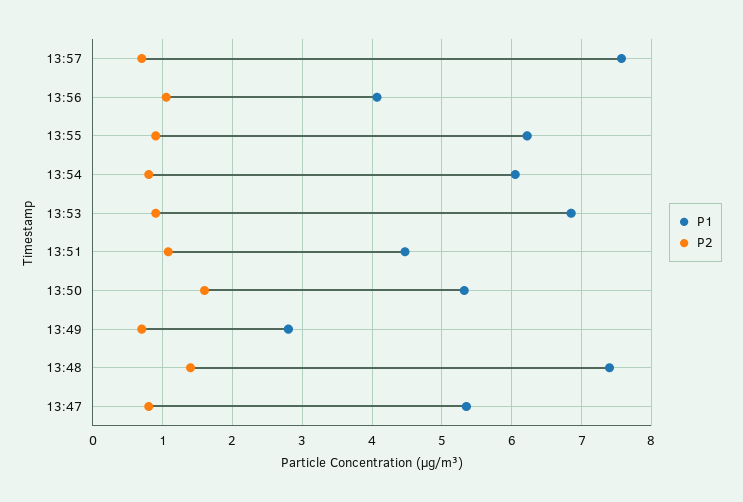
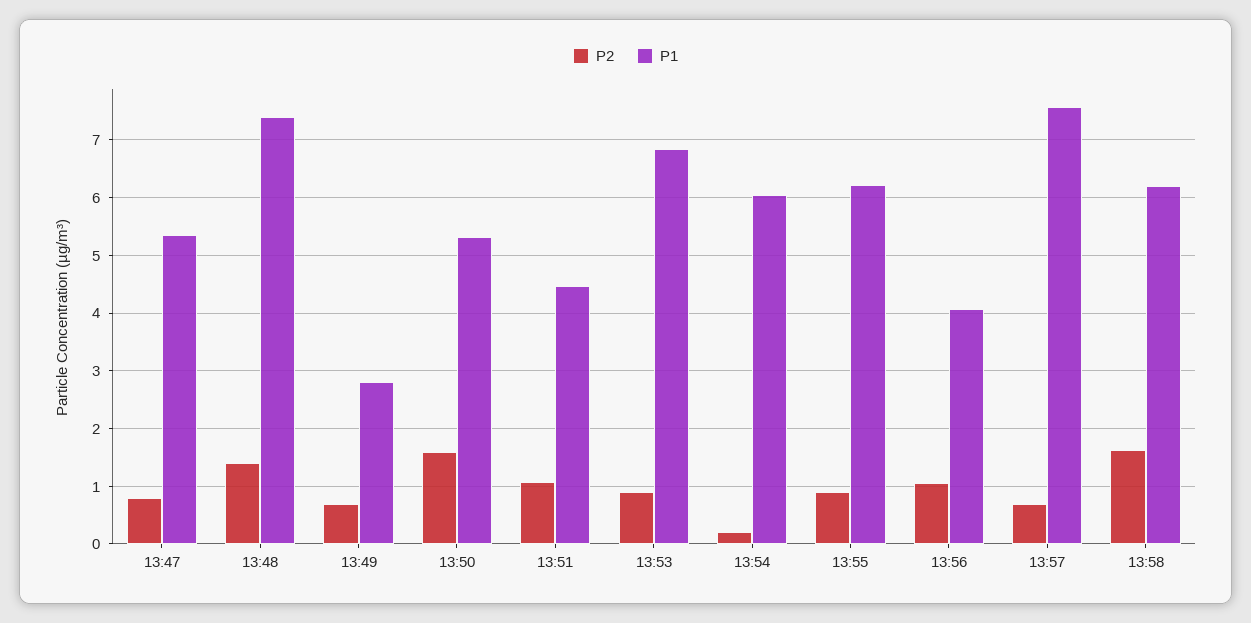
P2, 13:54: 0.8 -> 0.2
P2, 13:58: none -> 1.6
P1, 13:58: none -> 6.2

